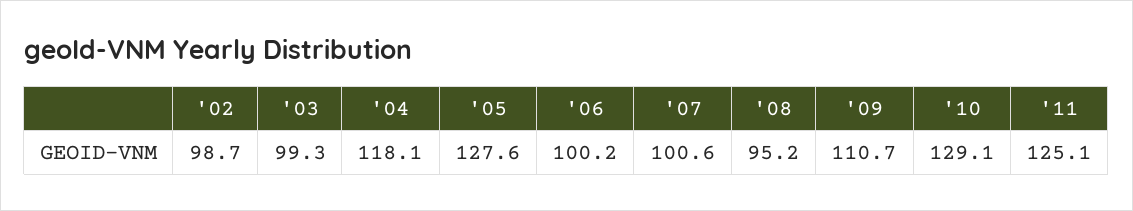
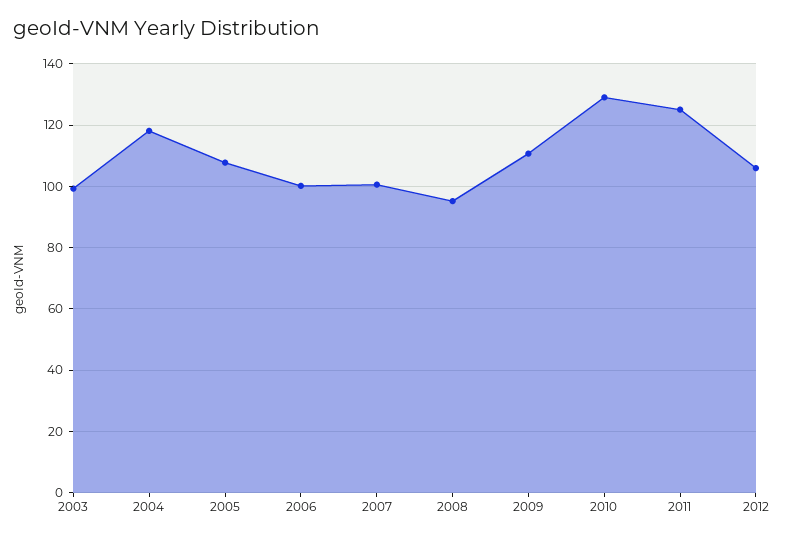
'02: 98.7 -> none
'05: 127.6 -> 108
2012: none -> 106

